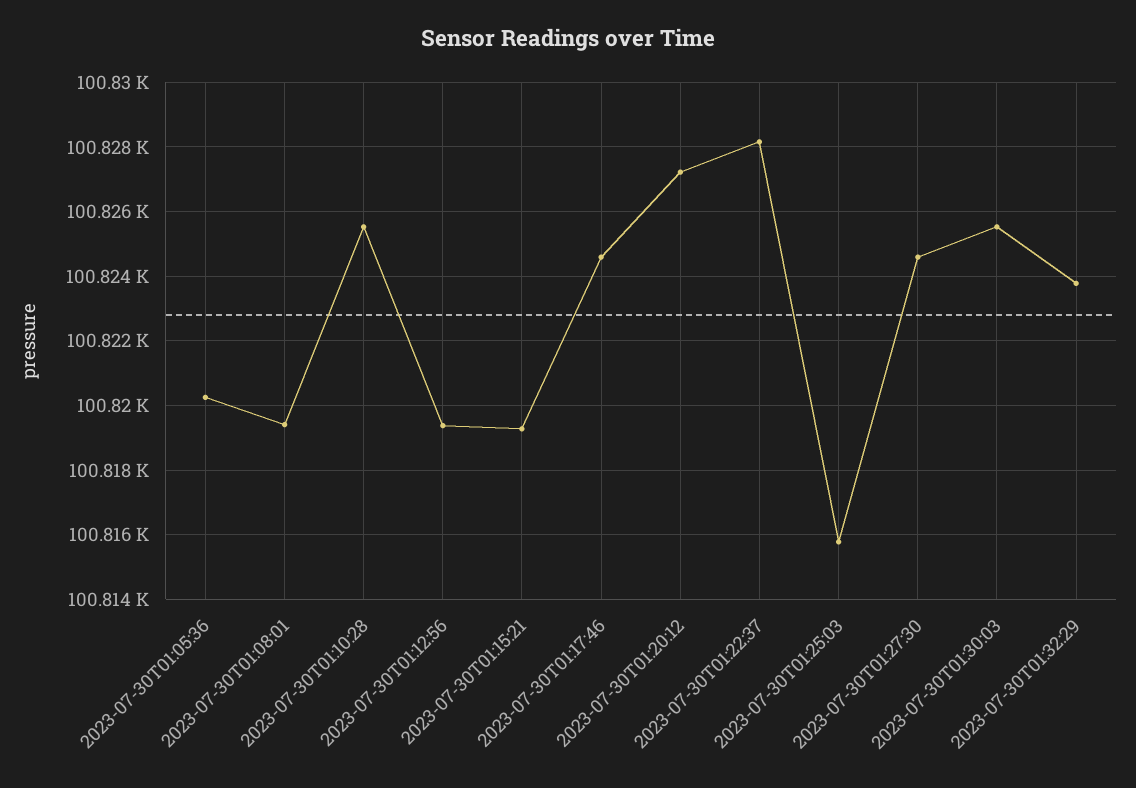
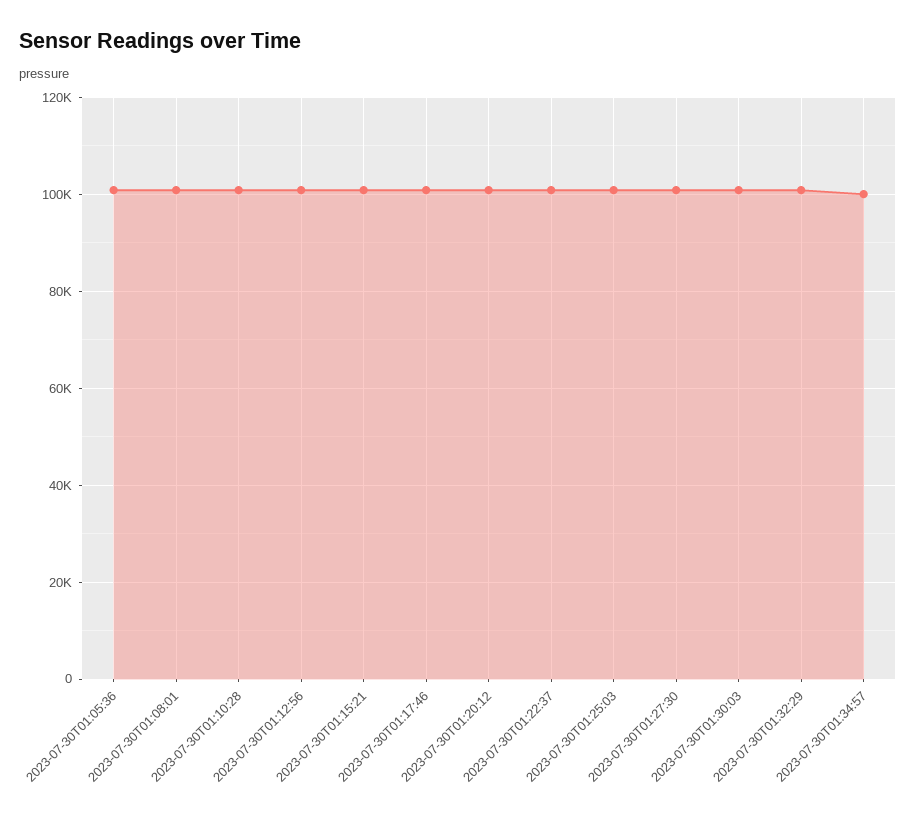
2023-07-30T01:34:57: none -> 100000

